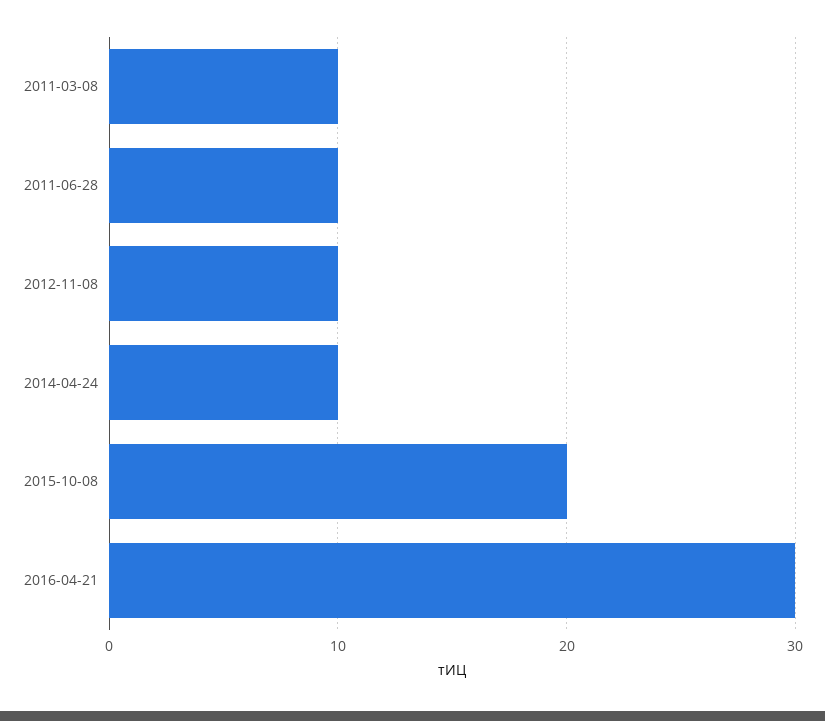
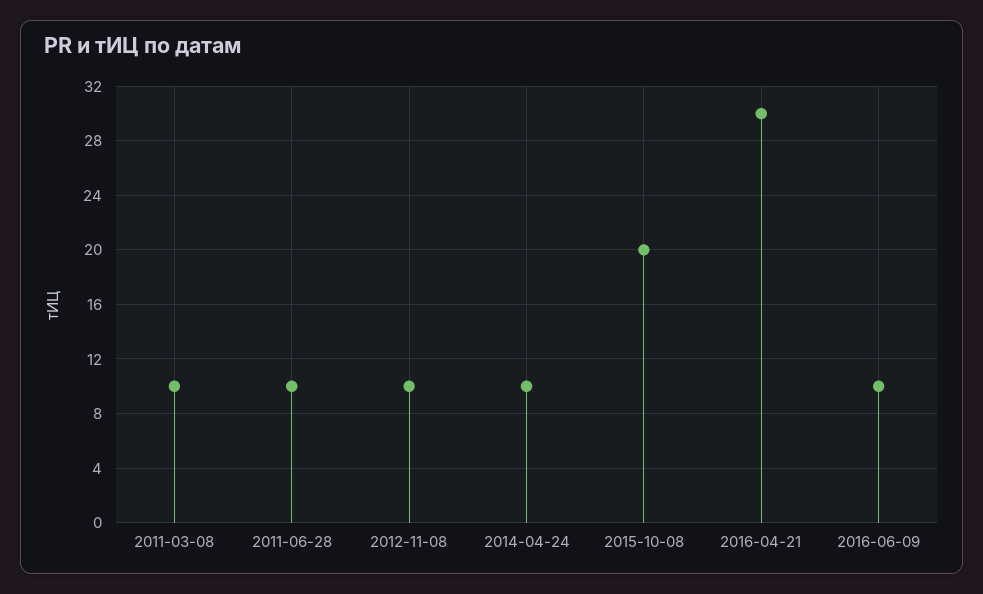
2016-06-09: none -> 10

